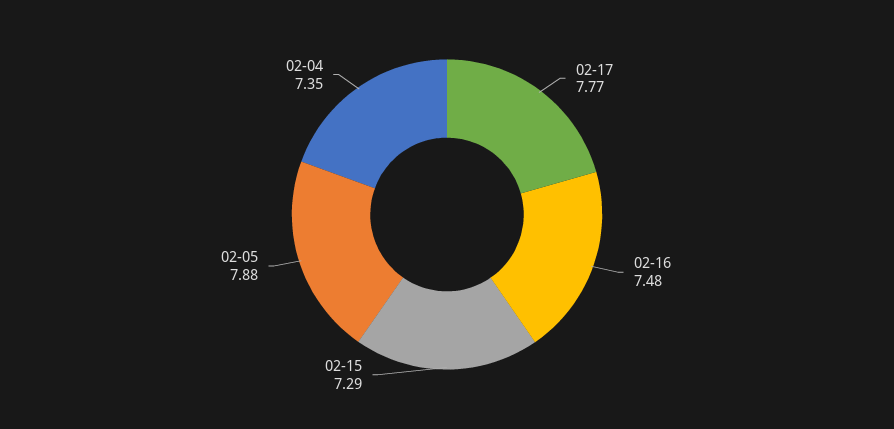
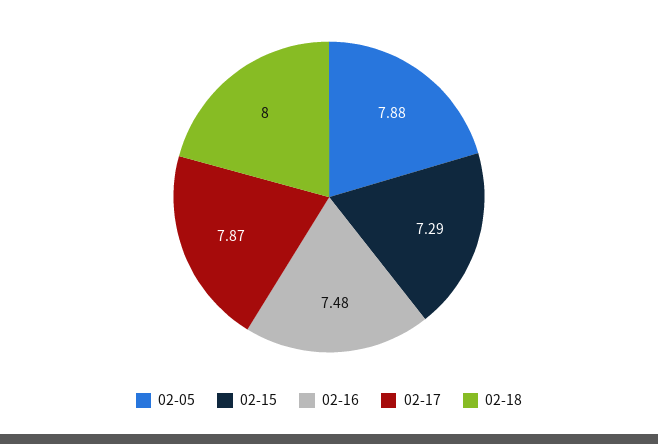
02-17: 7.77 -> 7.87
02-04: 7.35 -> none
02-18: none -> 8

